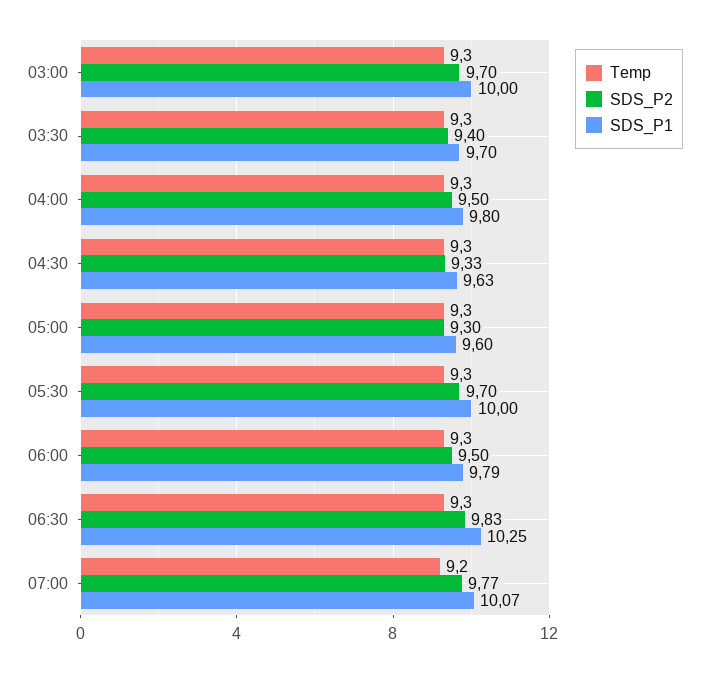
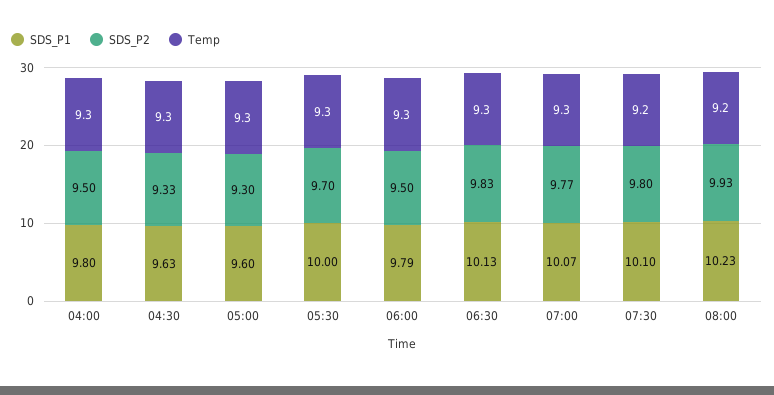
Temp, 03:00: 9.3 -> none
SDS_P2, 03:00: 9.7 -> none
SDS_P1, 03:00: 10 -> none
Temp, 03:30: 9.3 -> none
SDS_P2, 03:30: 9.4 -> none
SDS_P1, 03:30: 9.7 -> none
SDS_P1, 06:30: 10.25 -> 10.13
Temp, 07:00: 9.2 -> 9.3
SDS_P1, 07:30: none -> 10.1
SDS_P2, 07:30: none -> 9.8
Temp, 07:30: none -> 9.2
SDS_P1, 08:00: none -> 10.23
SDS_P2, 08:00: none -> 9.93
Temp, 08:00: none -> 9.2

